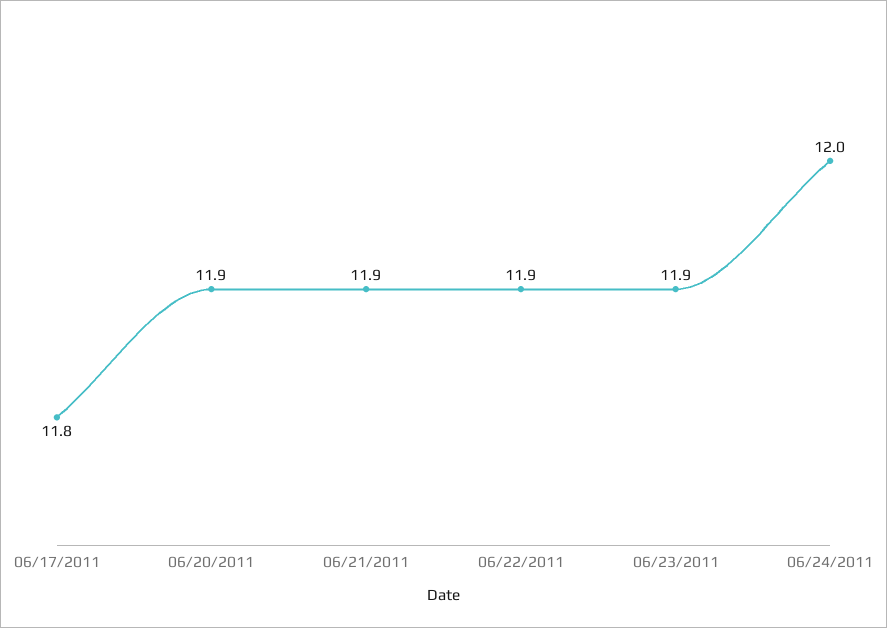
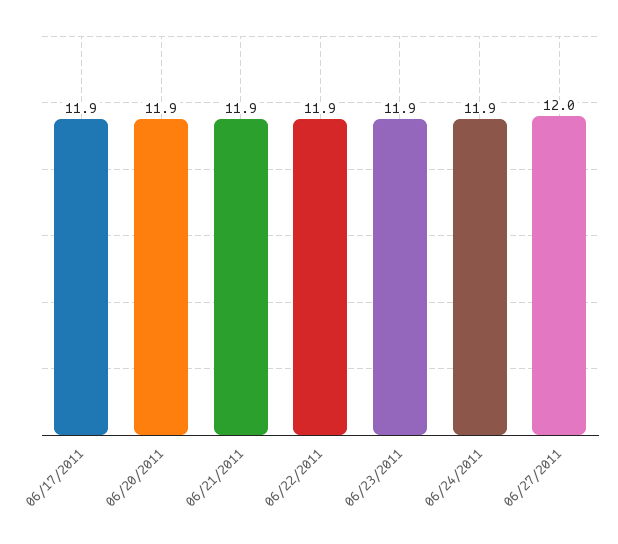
06/17/2011: 11.8 -> 11.9
06/24/2011: 12 -> 11.9
06/27/2011: none -> 12

